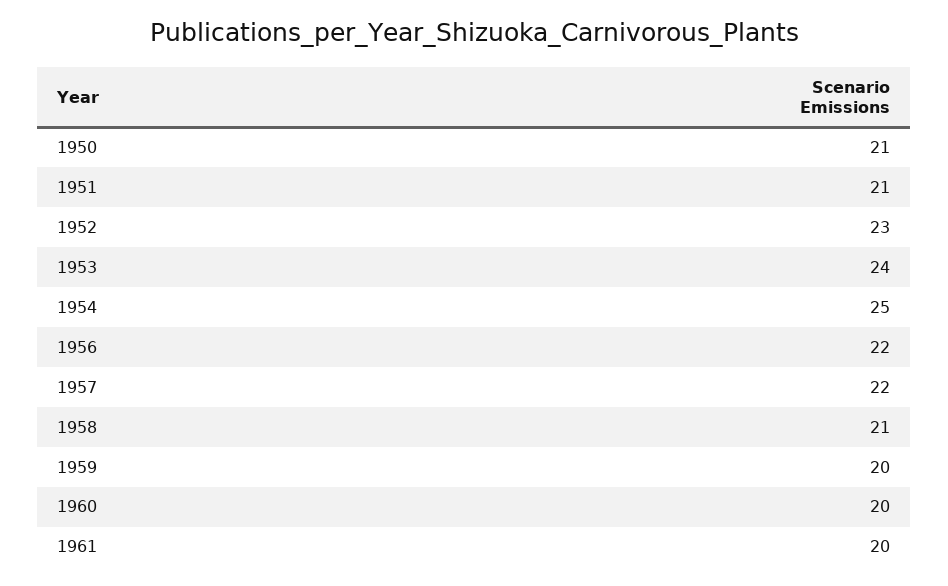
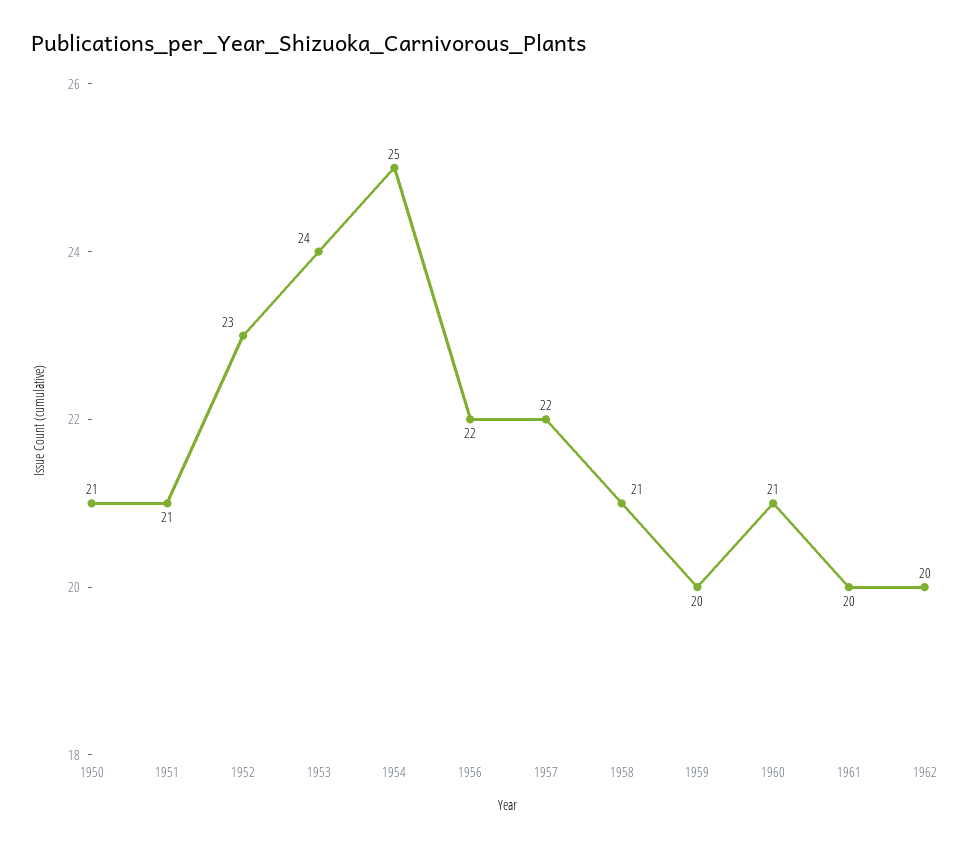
1960: 20 -> 21
1962: none -> 20

